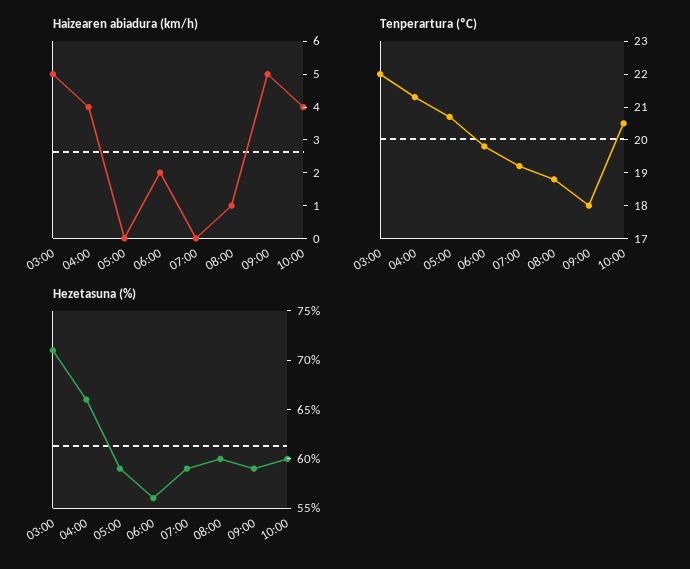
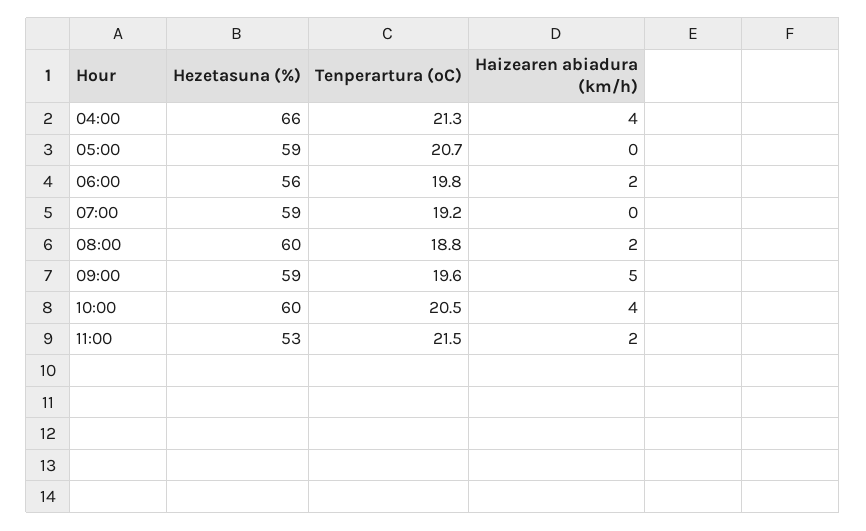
Haizearen abiadura (km/h), 03:00: 5 -> none
Haizearen abiadura (km/h), 08:00: 1 -> 2
Tenperartura (ºC), 03:00: 22 -> none
Tenperartura (ºC), 09:00: 18 -> 19.6
Hezetasuna (%), 03:00: 71 -> none
Hezetasuna (%), 11:00: none -> 53
Tenperartura (ºC), 11:00: none -> 21.5
Haizearen abiadura (km/h), 11:00: none -> 2

